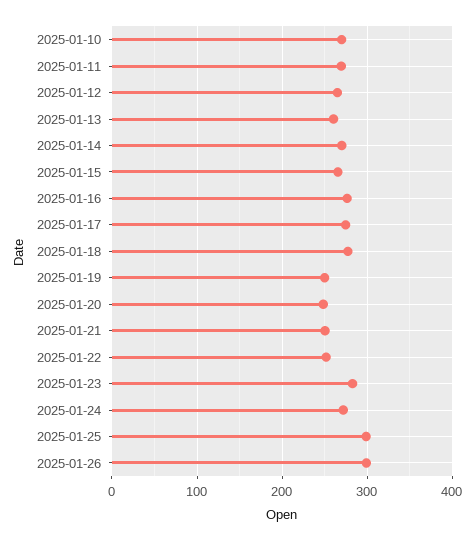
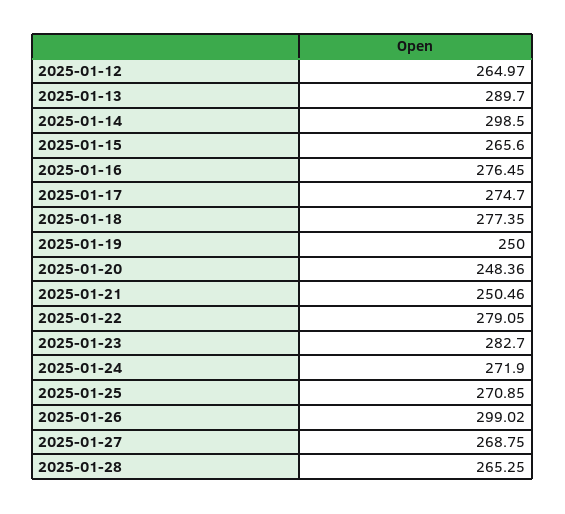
2025-01-10: 270 -> none
2025-01-11: 270 -> none
2025-01-13: 260 -> 289.7
2025-01-14: 270 -> 298.5
2025-01-22: 250 -> 279.05
2025-01-25: 300 -> 270.85
2025-01-27: none -> 268.75
2025-01-28: none -> 265.25

